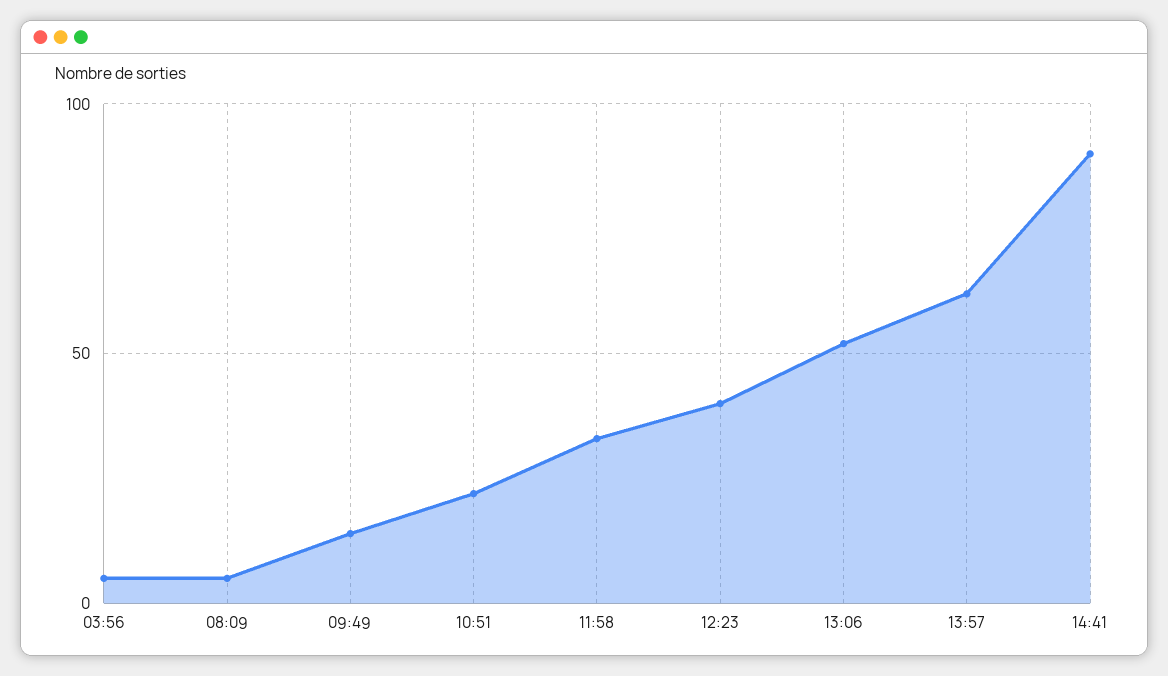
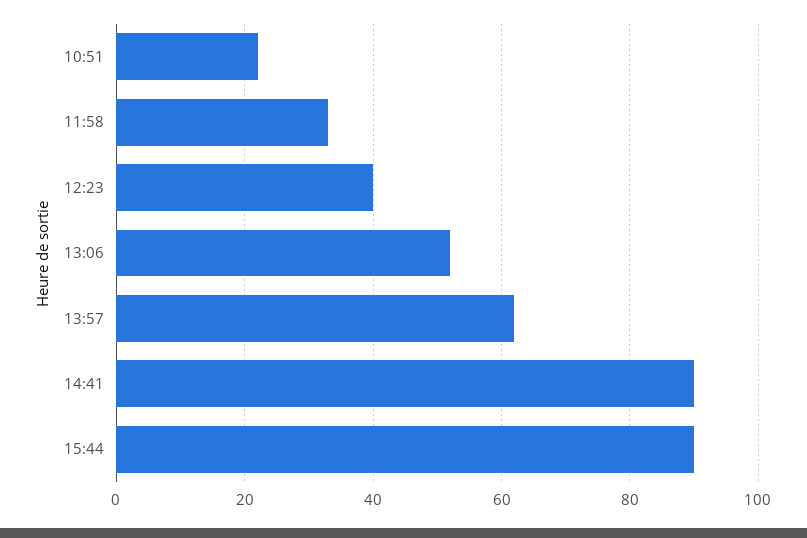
03:56: 5 -> none
08:09: 5 -> none
09:49: 15 -> none
15:44: none -> 90

